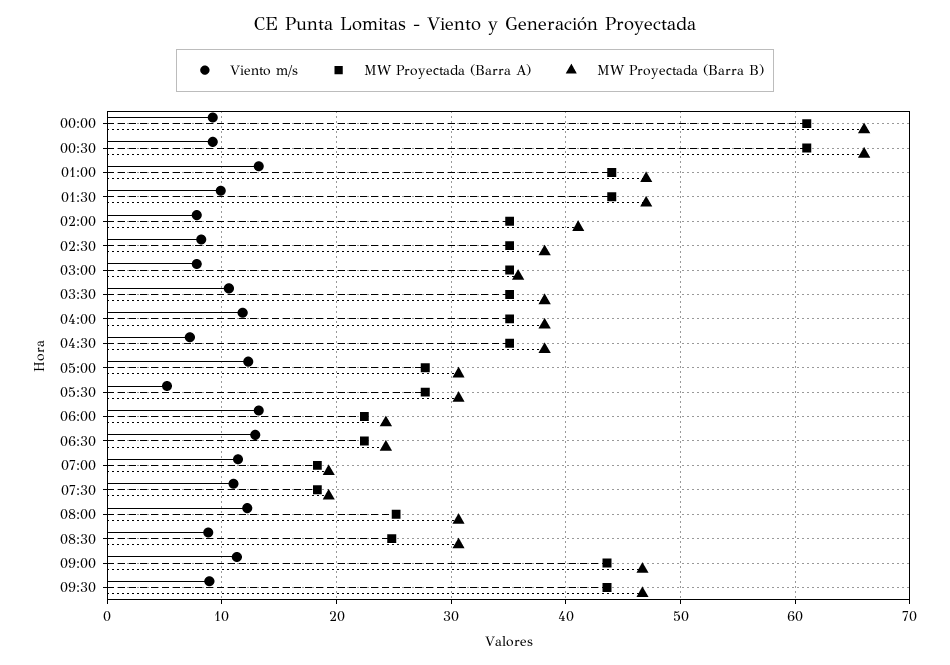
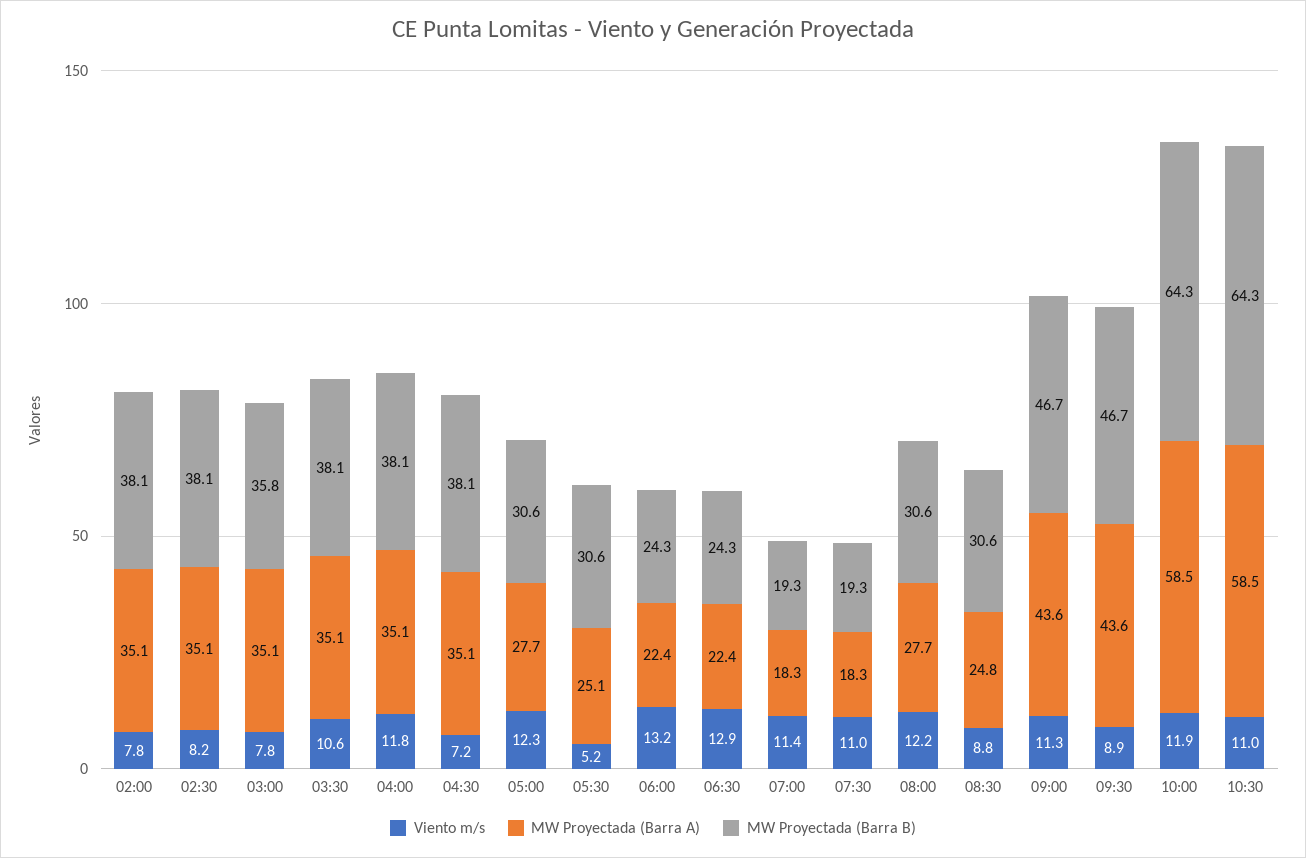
Viento m/s, 00:00: 9 -> none
MW Proyectada (Barra A), 00:00: 61 -> none
MW Proyectada (Barra B), 00:00: 66 -> none
Viento m/s, 00:30: 9 -> none
MW Proyectada (Barra A), 00:30: 61 -> none
MW Proyectada (Barra B), 00:30: 66 -> none
Viento m/s, 01:00: 13 -> none
MW Proyectada (Barra A), 01:00: 44 -> none
MW Proyectada (Barra B), 01:00: 47 -> none
Viento m/s, 01:30: 10 -> none
MW Proyectada (Barra A), 01:30: 44 -> none
MW Proyectada (Barra B), 01:30: 47 -> none
MW Proyectada (Barra B), 02:00: 41 -> 38.1
MW Proyectada (Barra A), 05:30: 28 -> 25.1
MW Proyectada (Barra A), 08:00: 25 -> 27.7
Viento m/s, 10:00: none -> 11.9
MW Proyectada (Barra A), 10:00: none -> 58.5
MW Proyectada (Barra B), 10:00: none -> 64.3
Viento m/s, 10:30: none -> 11
MW Proyectada (Barra A), 10:30: none -> 58.5
MW Proyectada (Barra B), 10:30: none -> 64.3

